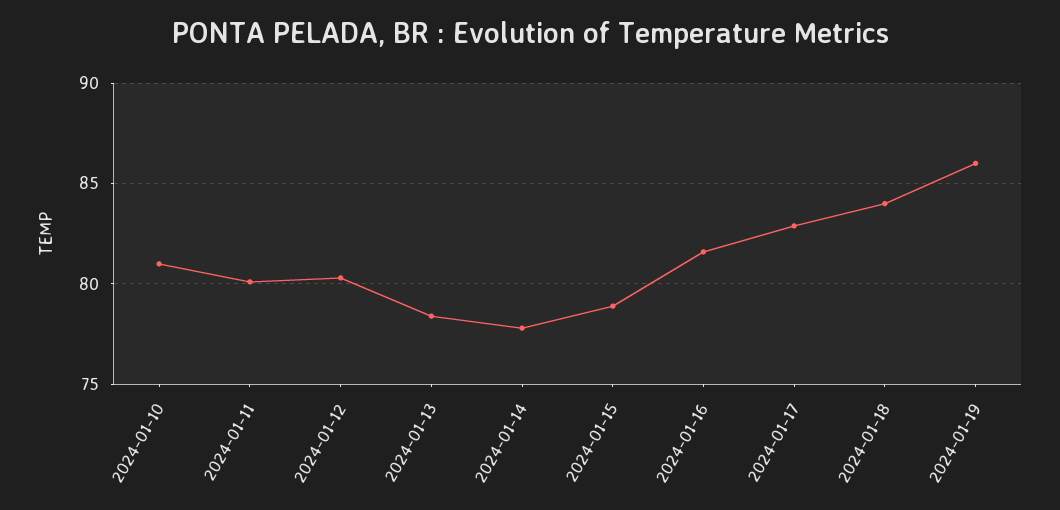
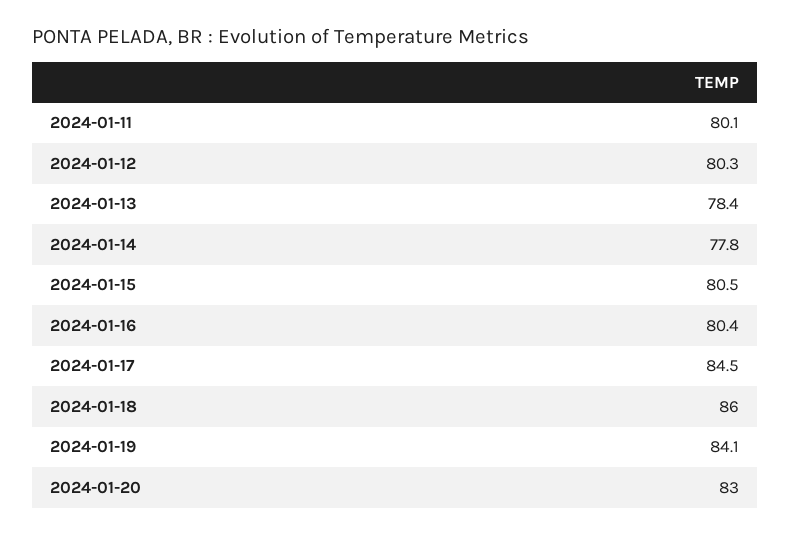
2024-01-10: 81 -> none
2024-01-15: 79 -> 80.5
2024-01-16: 81.5 -> 80.4
2024-01-17: 83 -> 84.5
2024-01-18: 84 -> 86
2024-01-19: 86 -> 84.1
2024-01-20: none -> 83

